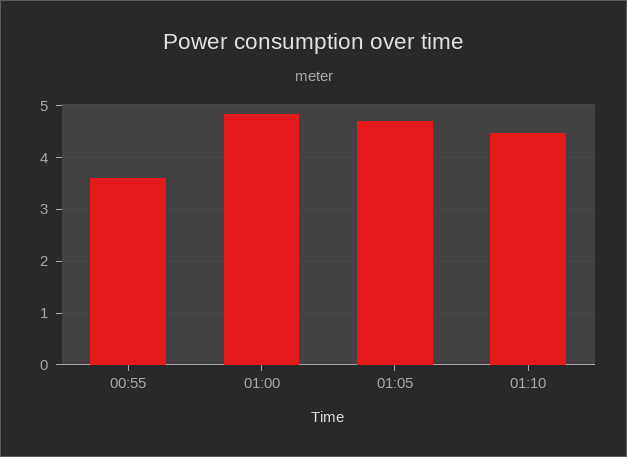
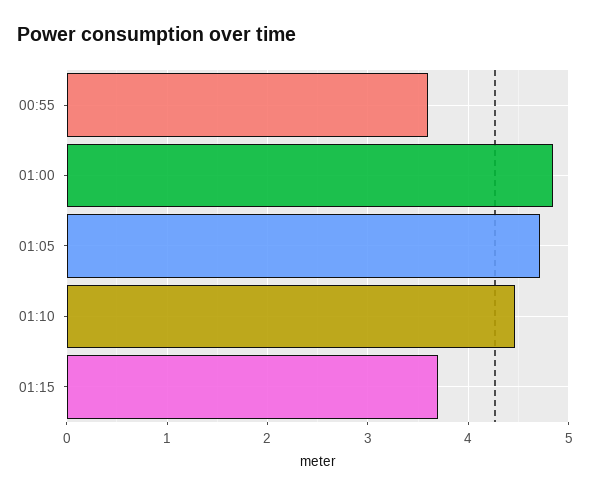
01:15: none -> 3.7

